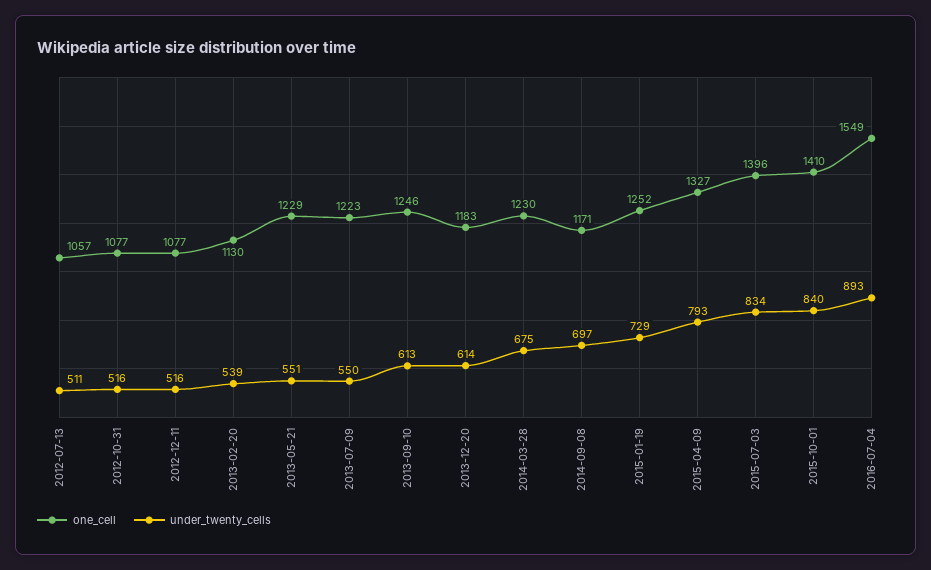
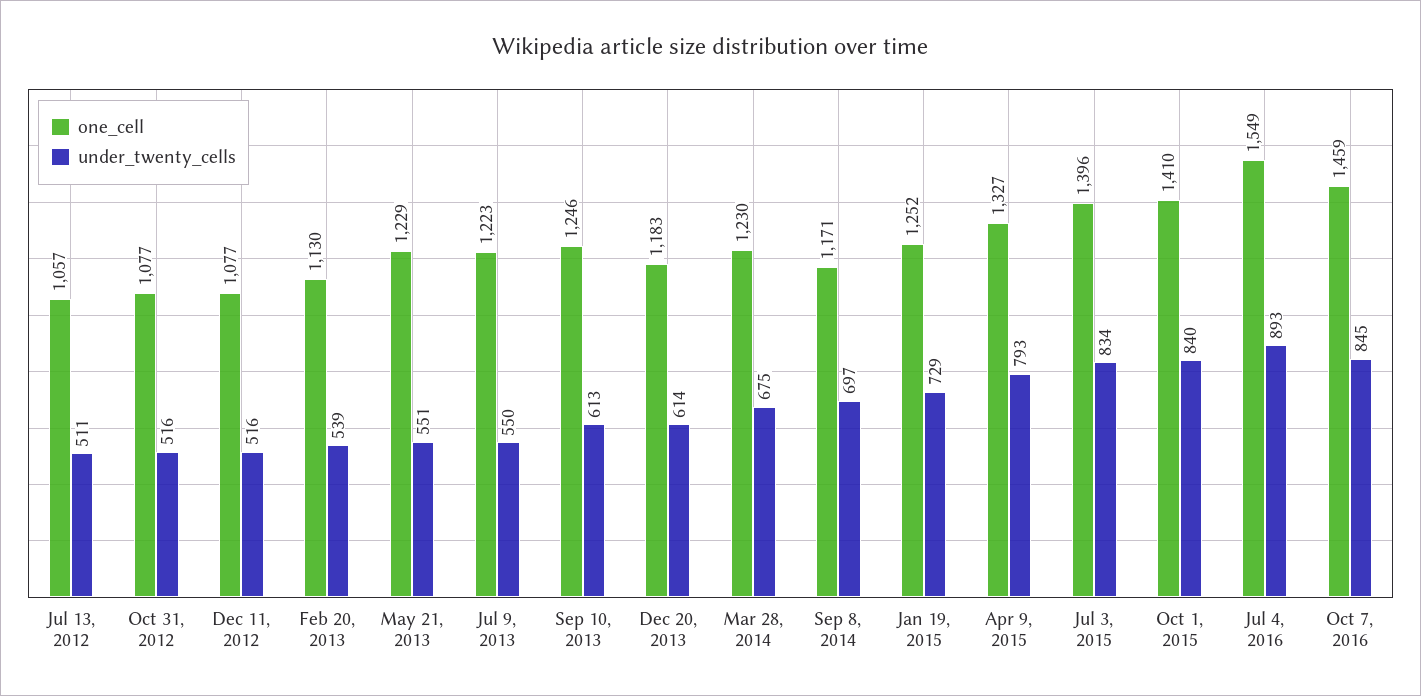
one_cell, Oct 7, 2016: none -> 1459
under_twenty_cells, Oct 7, 2016: none -> 845

